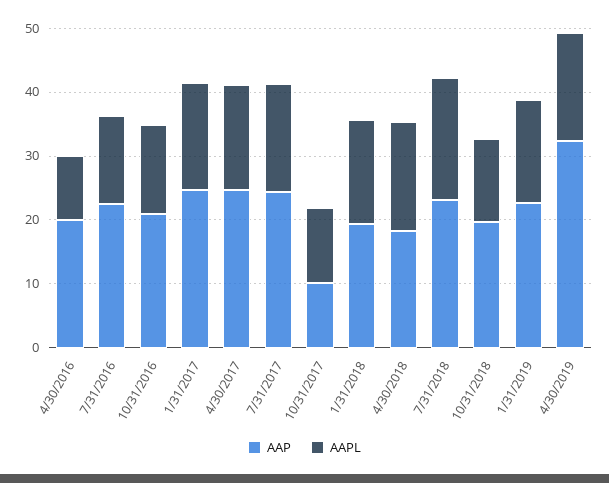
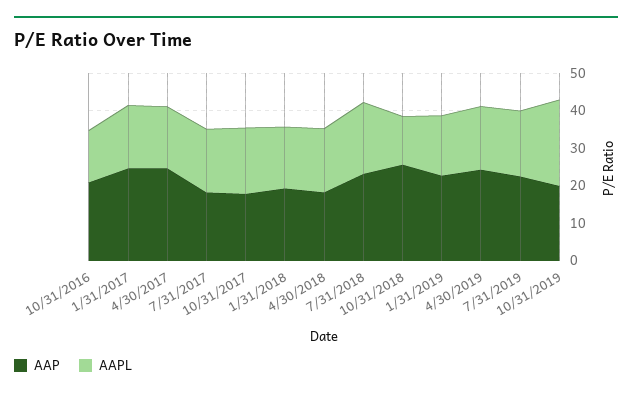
AAP, 4/30/2016: 20 -> none
AAPL, 4/30/2016: 10 -> none
AAP, 7/31/2016: 22 -> none
AAPL, 7/31/2016: 14 -> none
AAP, 7/31/2017: 24 -> 17.5
AAP, 10/31/2017: 10 -> 17.5
AAPL, 10/31/2017: 12 -> 17.5
AAP, 10/31/2018: 20 -> 25
AAP, 4/30/2019: 32 -> 25
AAP, 7/31/2019: none -> 22.5
AAPL, 7/31/2019: none -> 17.5
AAP, 10/31/2019: none -> 20
AAPL, 10/31/2019: none -> 22.5

